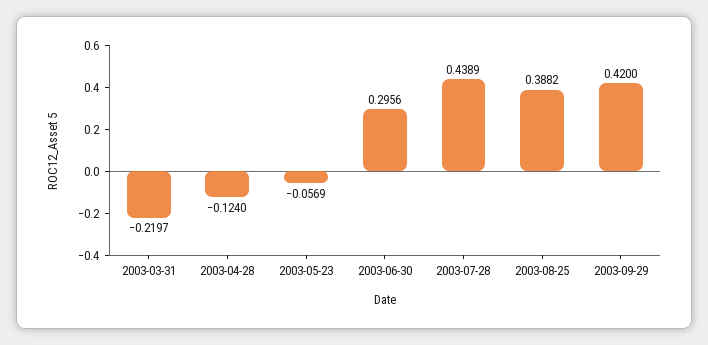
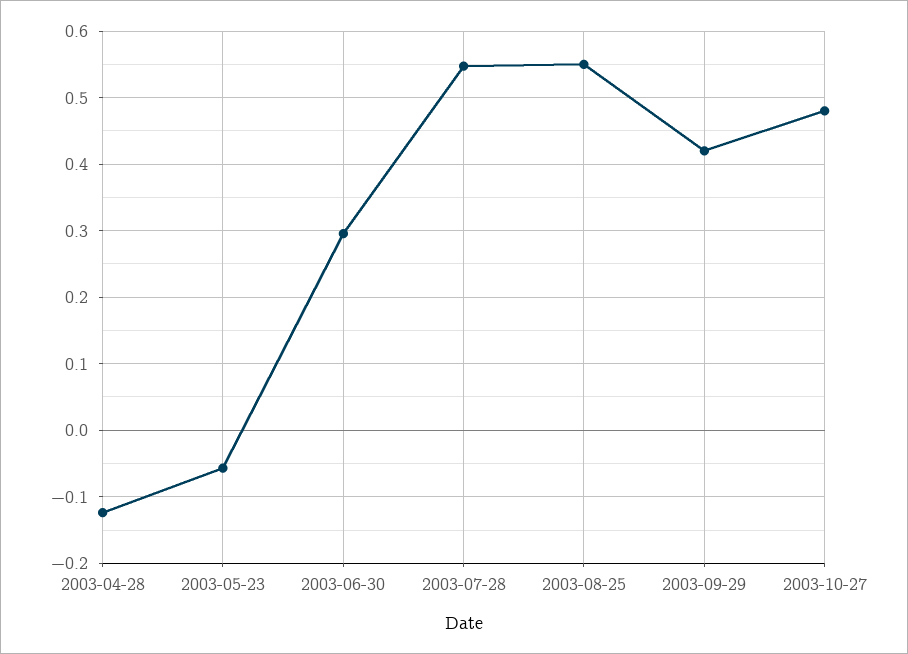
2003-03-31: -0.2197 -> none
2003-07-28: 0.4389 -> 0.55
2003-08-25: 0.3882 -> 0.55
2003-10-27: none -> 0.48

